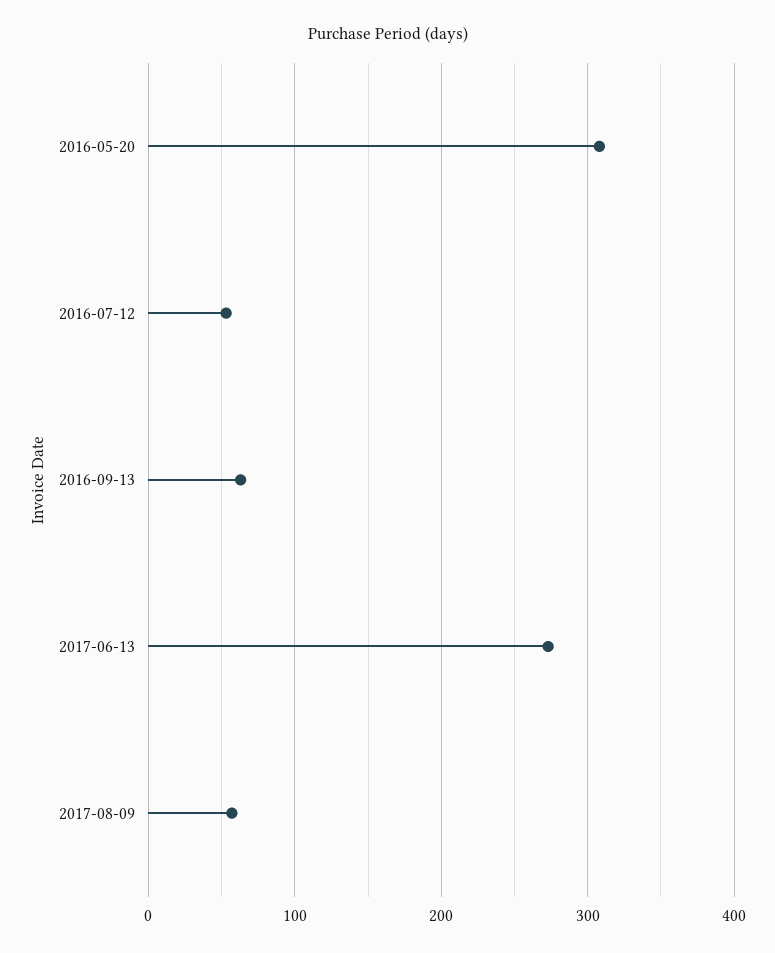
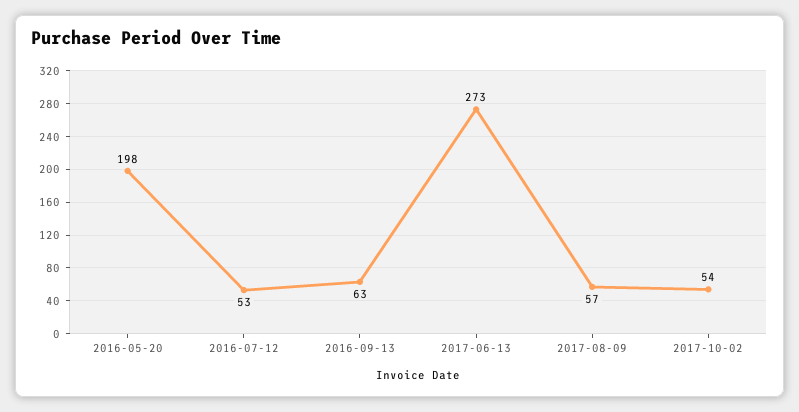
2016-05-20: 310 -> 198
2017-10-02: none -> 54

